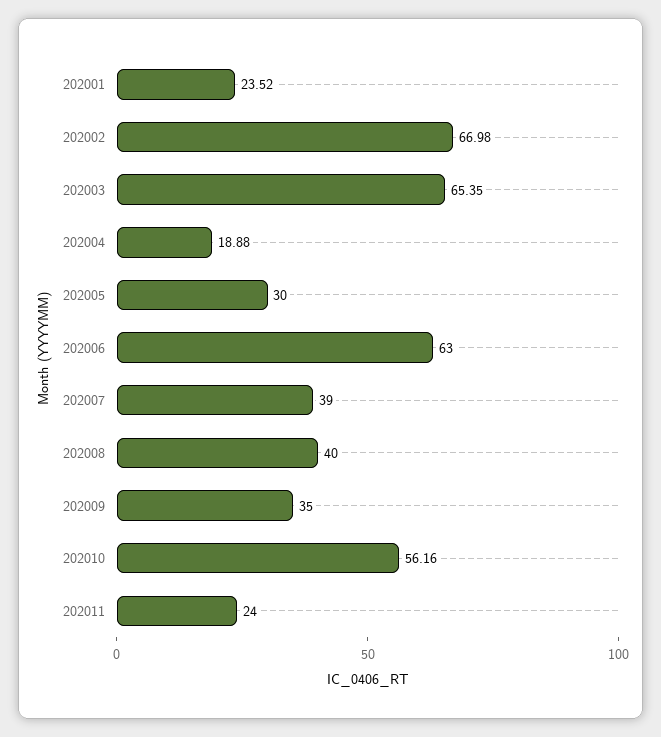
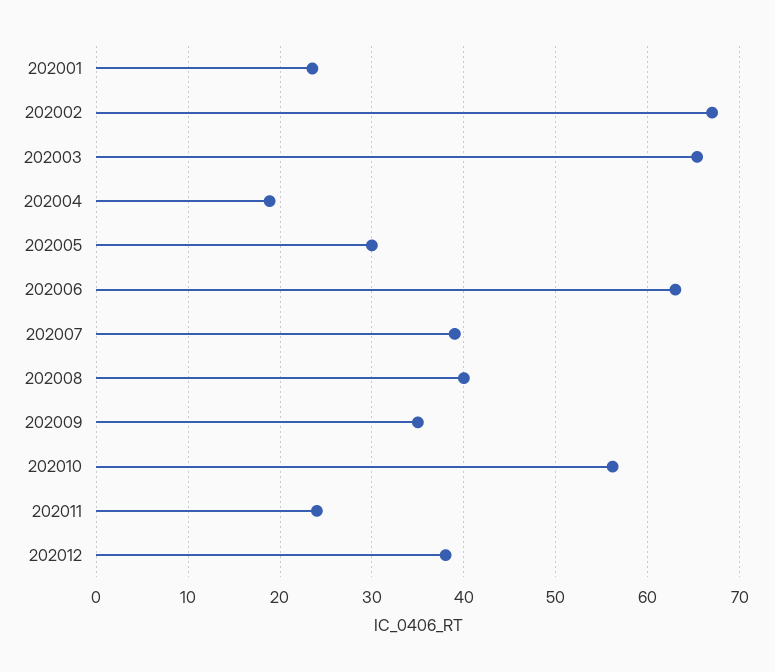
202012: none -> 38

